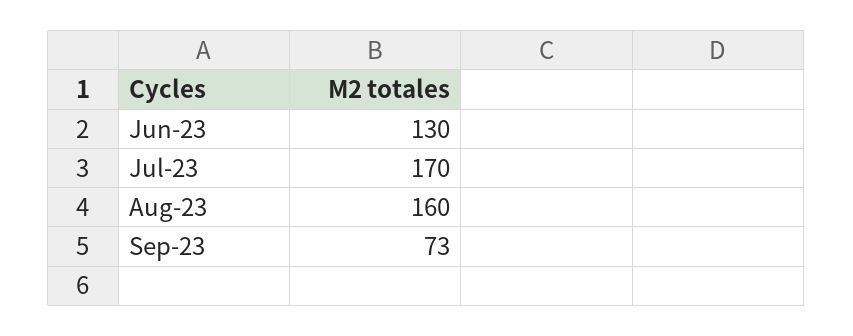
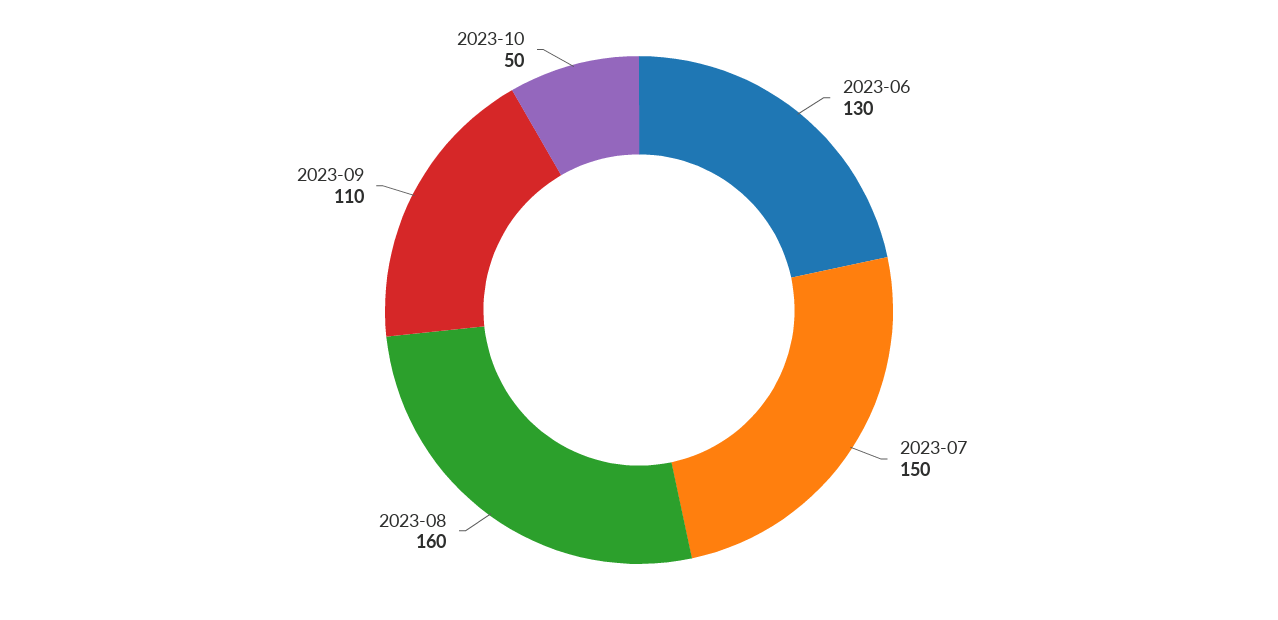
Jul-23: 170 -> 150
Sep-23: 73 -> 110
2023-10: none -> 50

